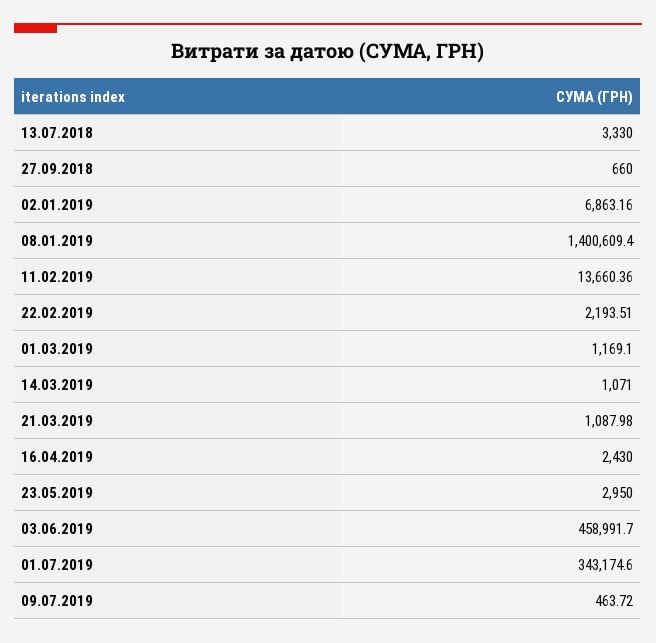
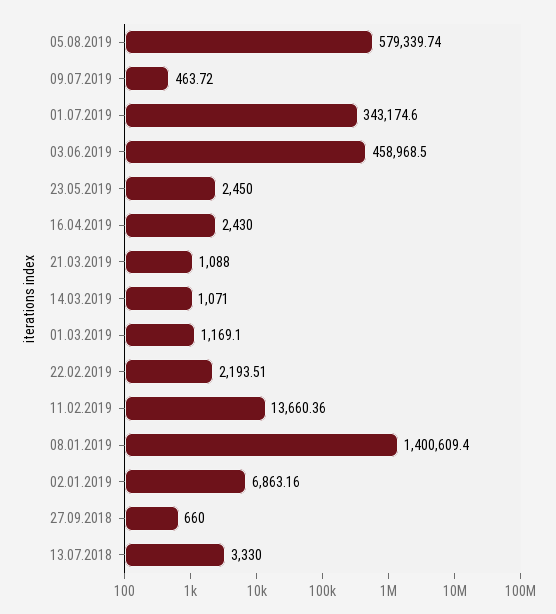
21.03.2019: 1087.98 -> 1088
23.05.2019: 2950 -> 2450
03.06.2019: 458991.7 -> 458968.5
05.08.2019: none -> 579339.74

